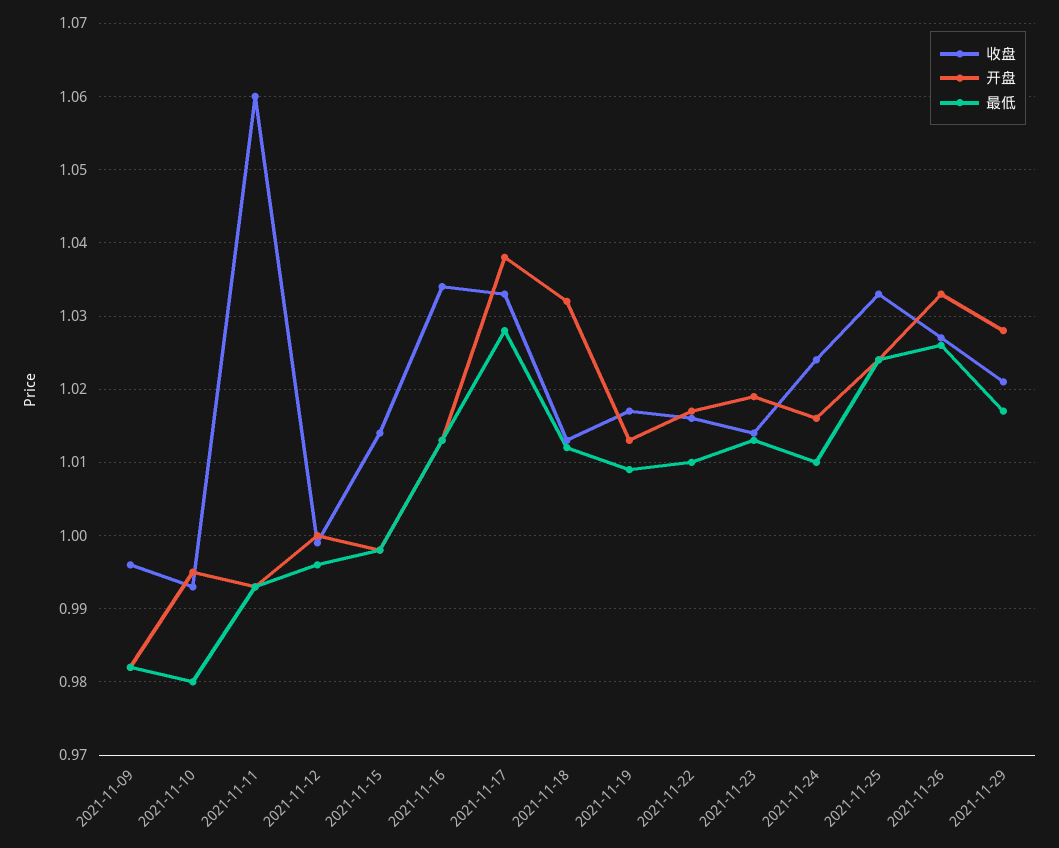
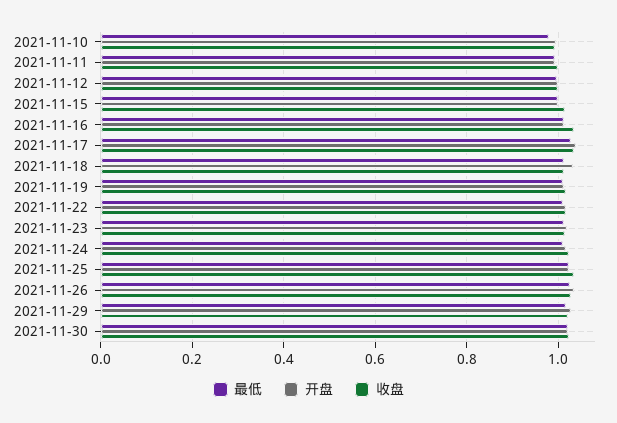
收盘, 2021-11-09: 0.996 -> none
开盘, 2021-11-09: 0.982 -> none
最低, 2021-11-09: 0.982 -> none
收盘, 2021-11-11: 1.06 -> 1
最低, 2021-11-30: none -> 1.02
开盘, 2021-11-30: none -> 1.02
收盘, 2021-11-30: none -> 1.02

